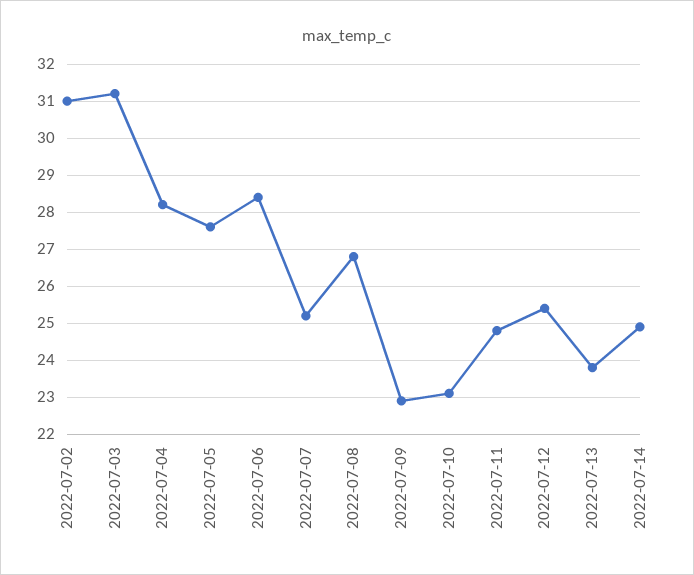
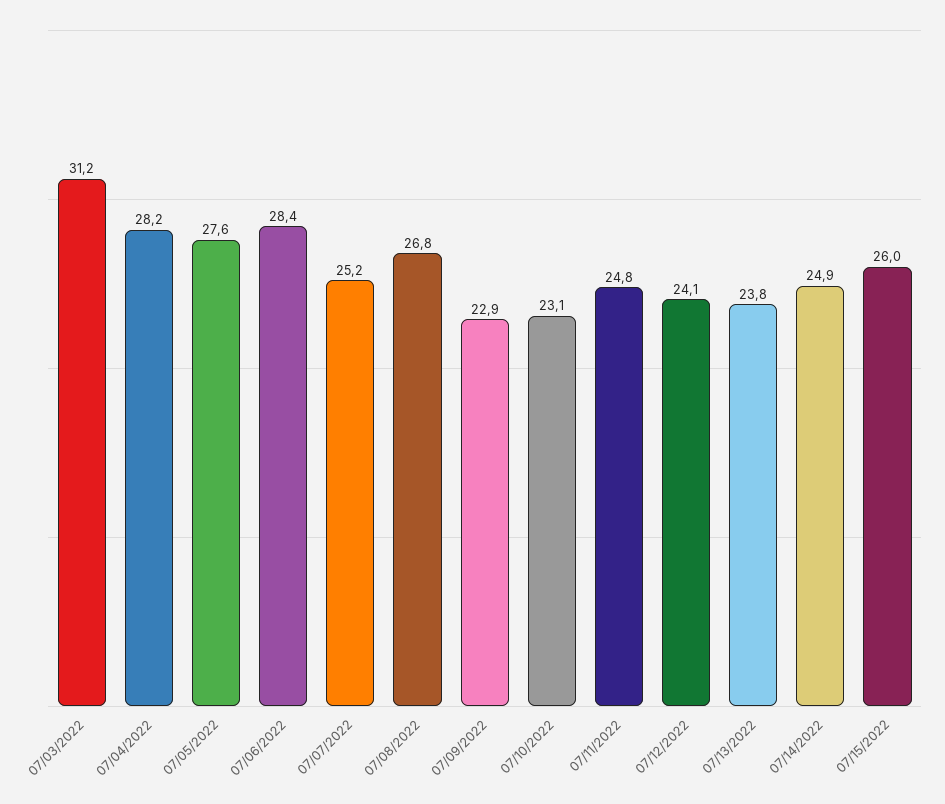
2022-07-02: 31 -> none
2022-07-12: 25.5 -> 24.1
07/15/2022: none -> 26

